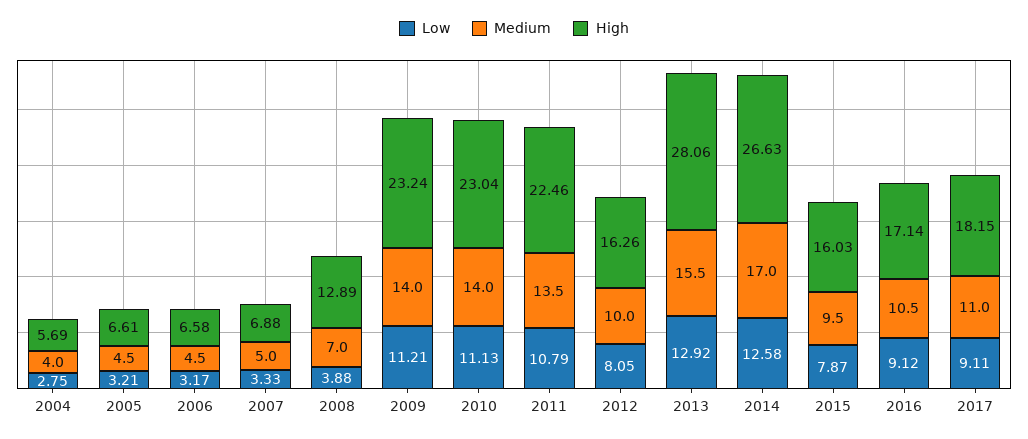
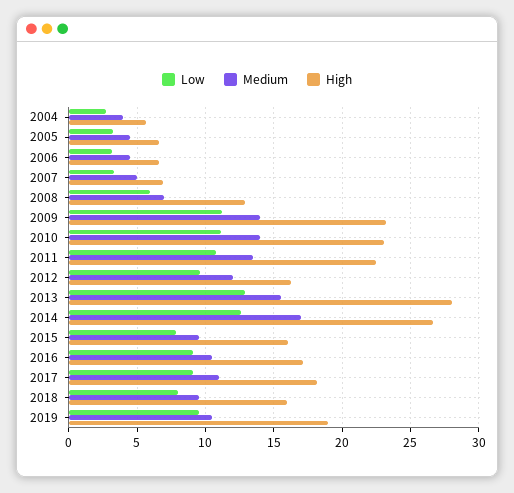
Low, 2008: 3.88 -> 6
Low, 2012: 8.05 -> 9.5
Medium, 2012: 10 -> 12
Low, 2018: none -> 8
Medium, 2018: none -> 9.5
High, 2018: none -> 16
Low, 2019: none -> 9.5
Medium, 2019: none -> 10.5
High, 2019: none -> 19

